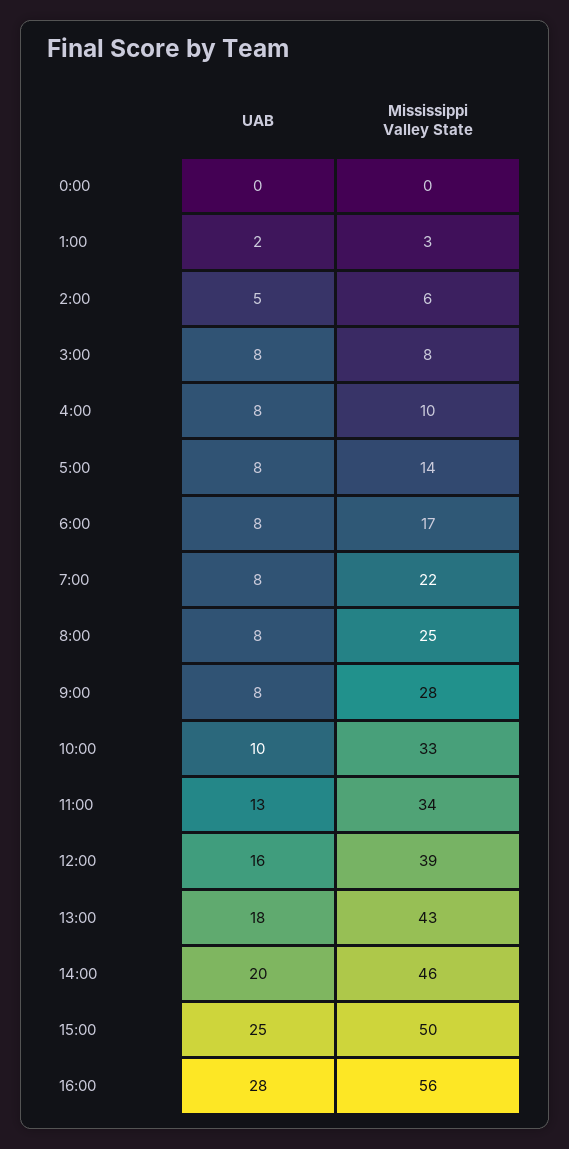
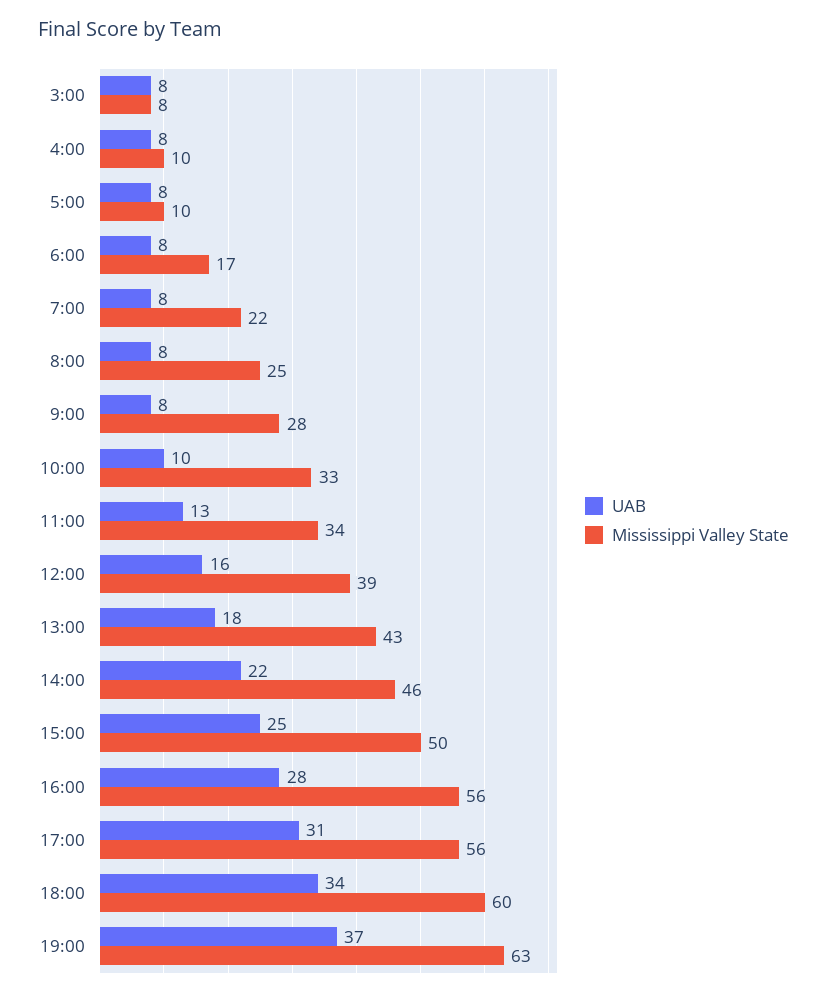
UAB, 0:00: 0 -> none
Mississippi Valley State, 0:00: 0 -> none
UAB, 1:00: 2 -> none
Mississippi Valley State, 1:00: 3 -> none
UAB, 2:00: 5 -> none
Mississippi Valley State, 2:00: 6 -> none
Mississippi Valley State, 5:00: 14 -> 10
UAB, 14:00: 20 -> 22
UAB, 17:00: none -> 31
Mississippi Valley State, 17:00: none -> 56
UAB, 18:00: none -> 34
Mississippi Valley State, 18:00: none -> 60
UAB, 19:00: none -> 37
Mississippi Valley State, 19:00: none -> 63

